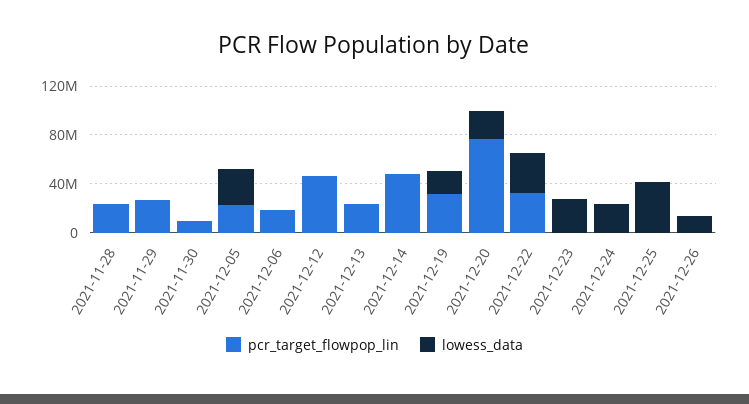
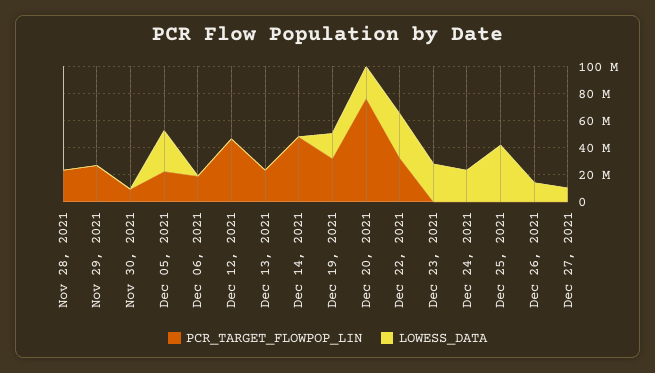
pcr_target_flowpop_lin, Dec 27, 2021: none -> 0
lowess_data, Dec 27, 2021: none -> 10000000

